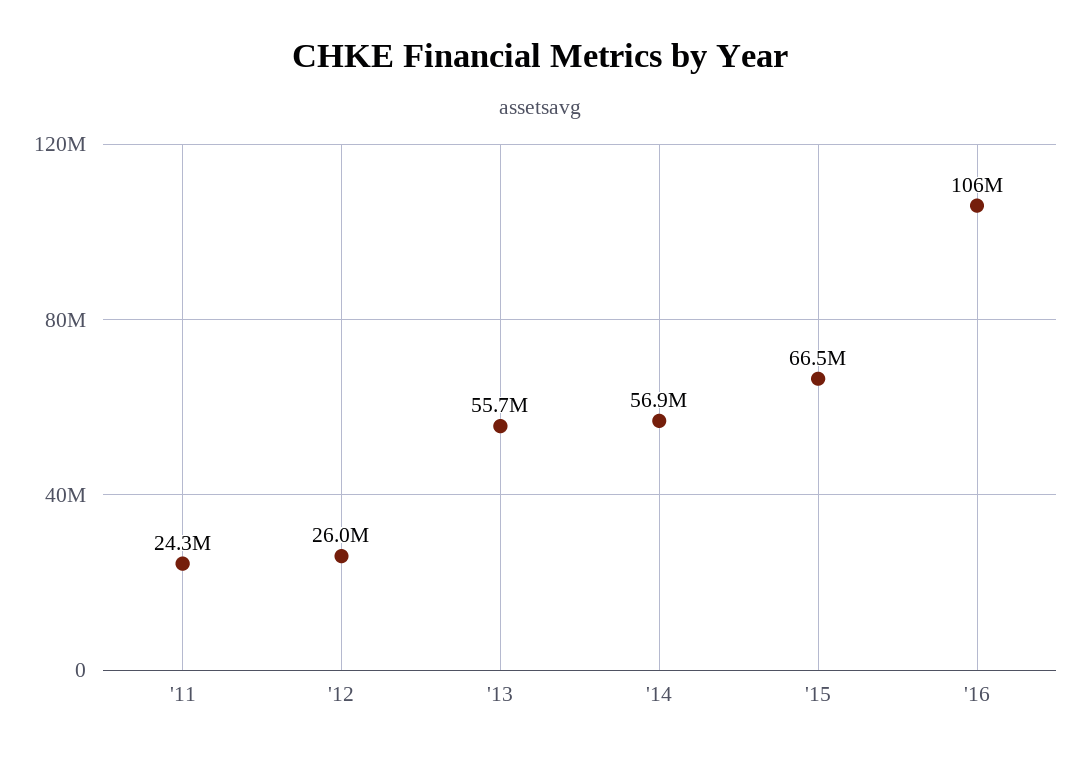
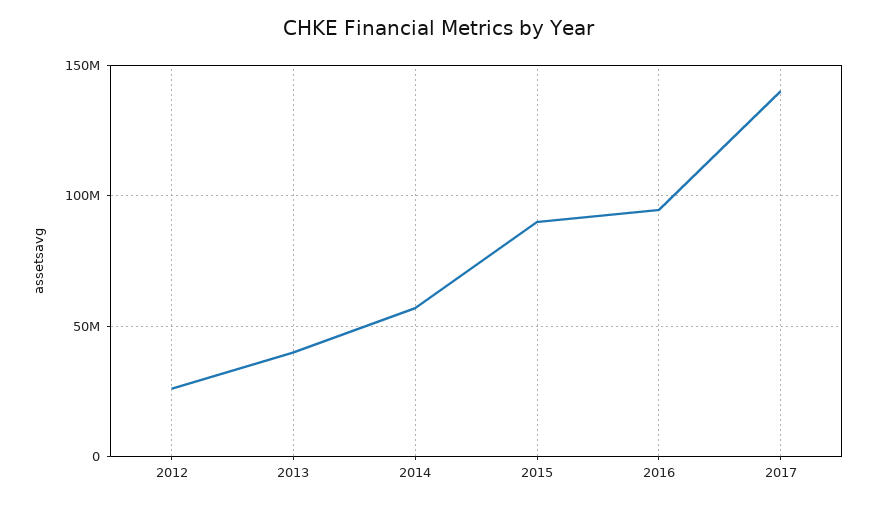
'11: 24300000 -> none
'13: 55700000 -> 40000000
'15: 66500000 -> 90000000
'16: 106000000 -> 95000000
2017: none -> 140000000

